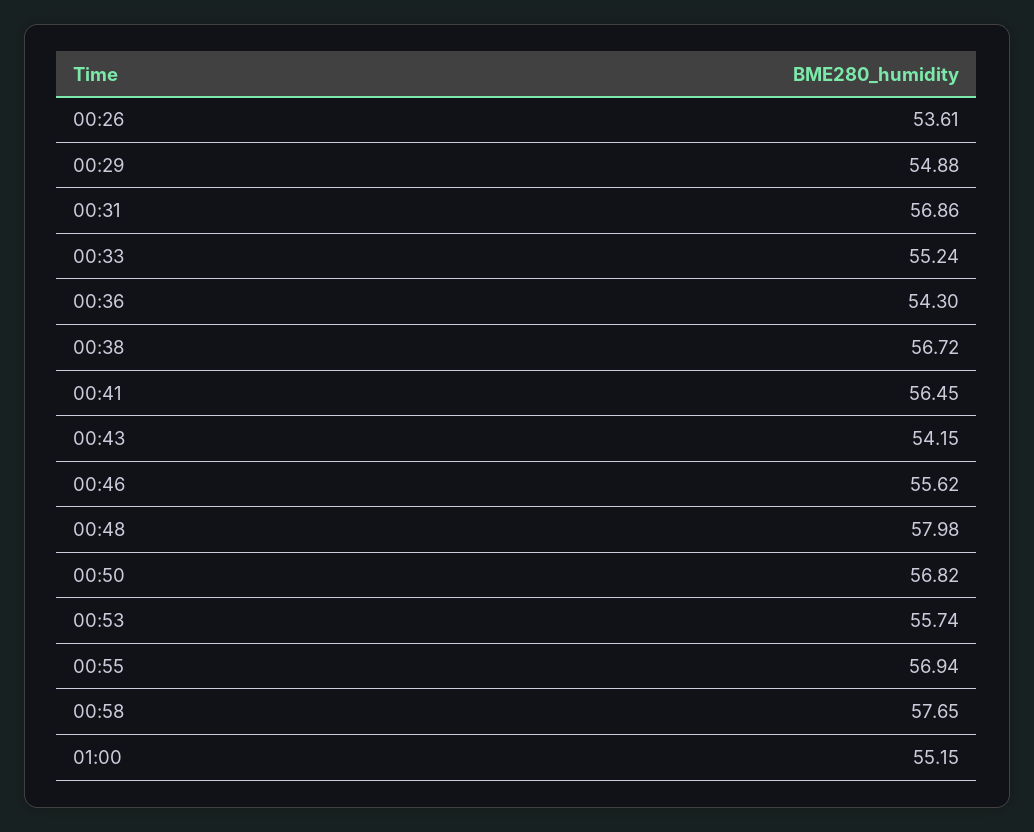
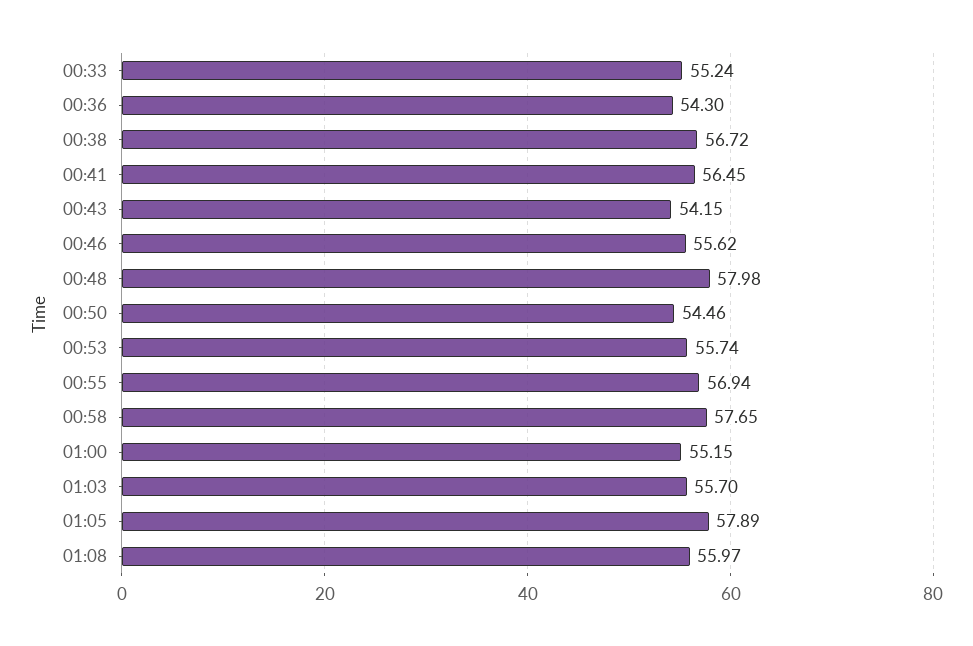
00:26: 53.61 -> none
00:29: 54.88 -> none
00:31: 56.86 -> none
00:50: 56.82 -> 54.46
01:03: none -> 55.7
01:05: none -> 57.89
01:08: none -> 55.97

